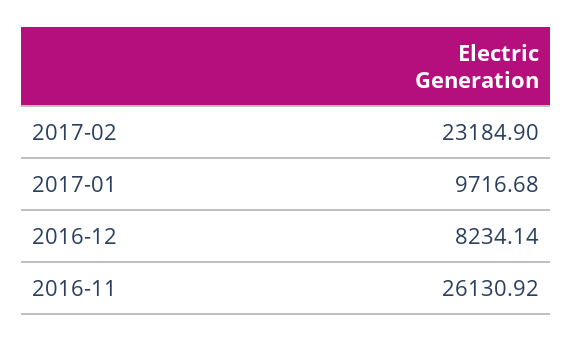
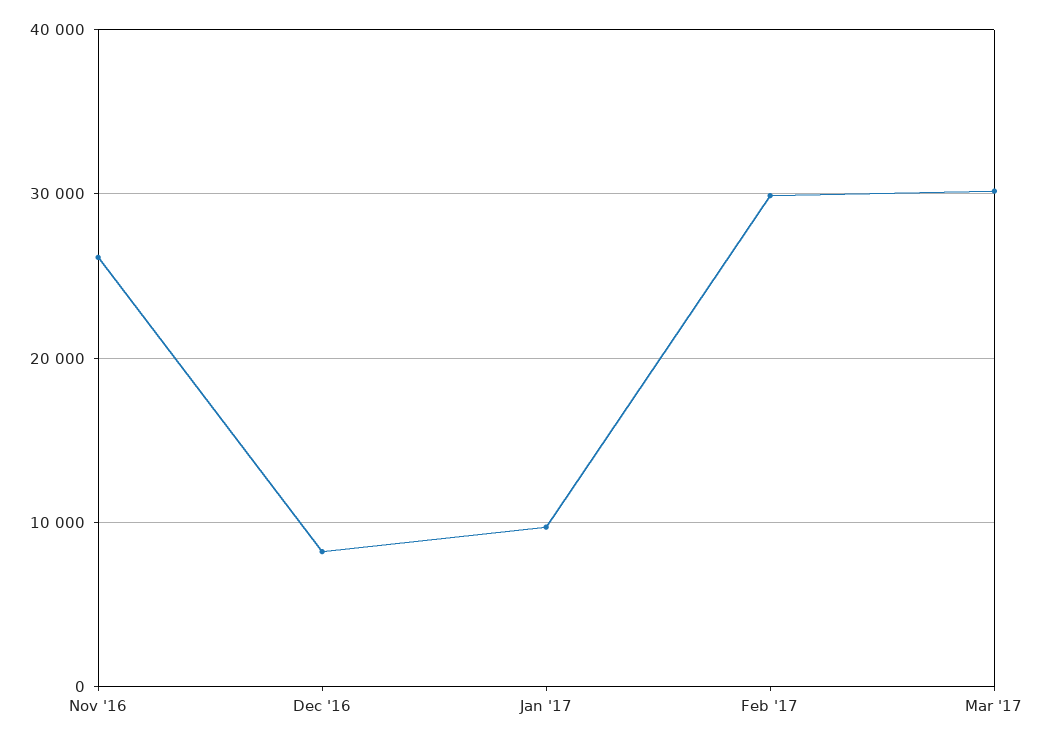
2017-02: 23184.9 -> 30000
Mar '17: none -> 30000

